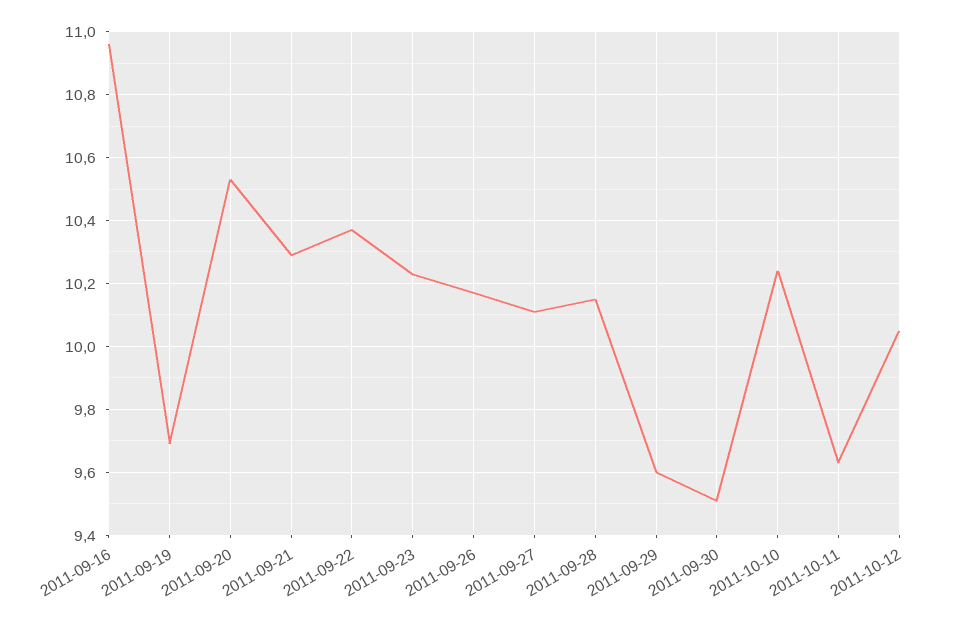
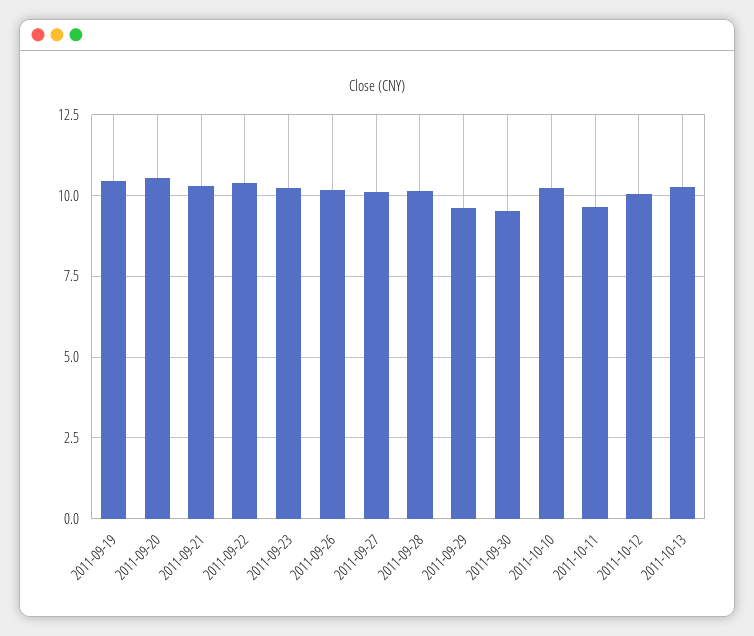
2011-09-16: 10.95 -> none
2011-09-19: 9.7 -> 10.5
2011-10-13: none -> 10.25

